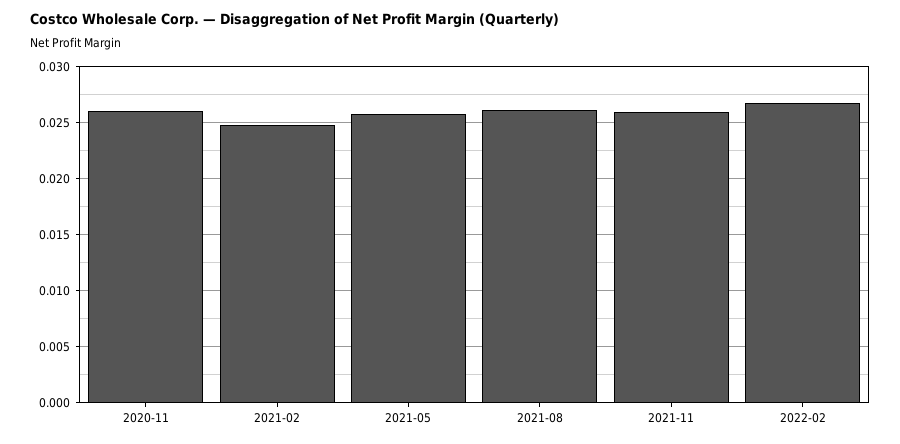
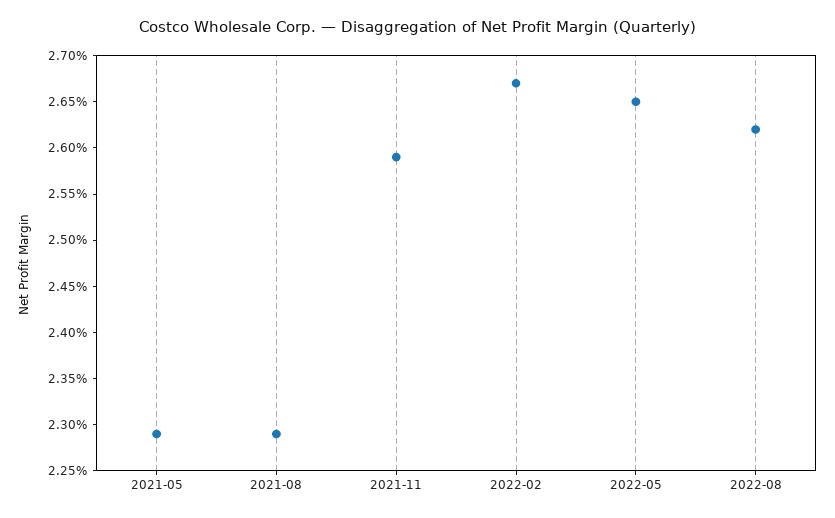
2020-11: 0.026 -> none
2021-02: 0.025 -> none
2021-05: 0.026 -> 0.0229
2021-08: 0.026 -> 0.0229
2022-05: none -> 0.0265
2022-08: none -> 0.0262

